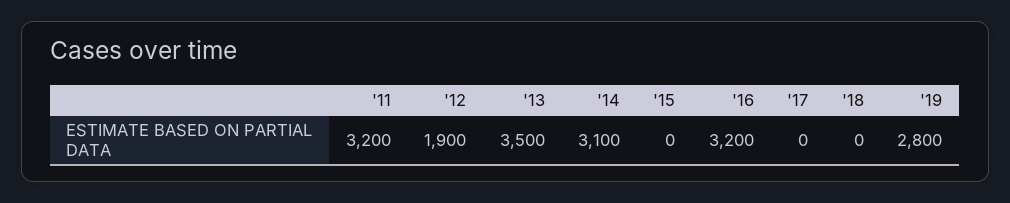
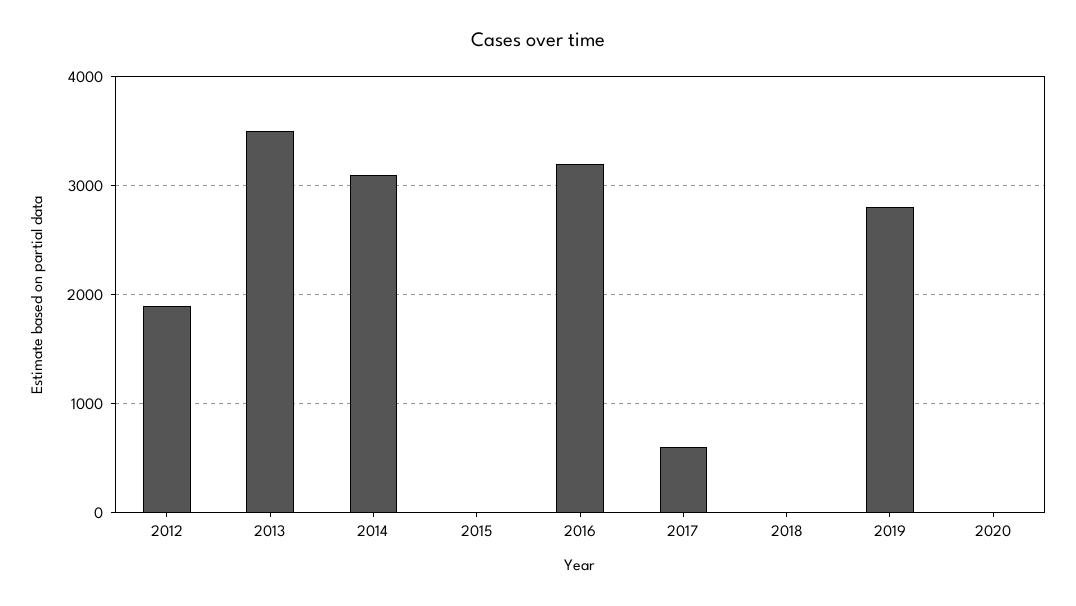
'11: 3200 -> none
'17: 0 -> 600
2020: none -> 0

